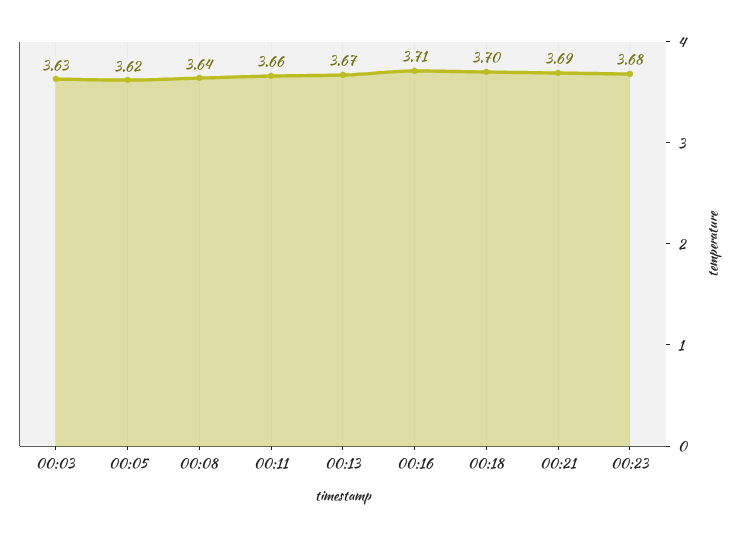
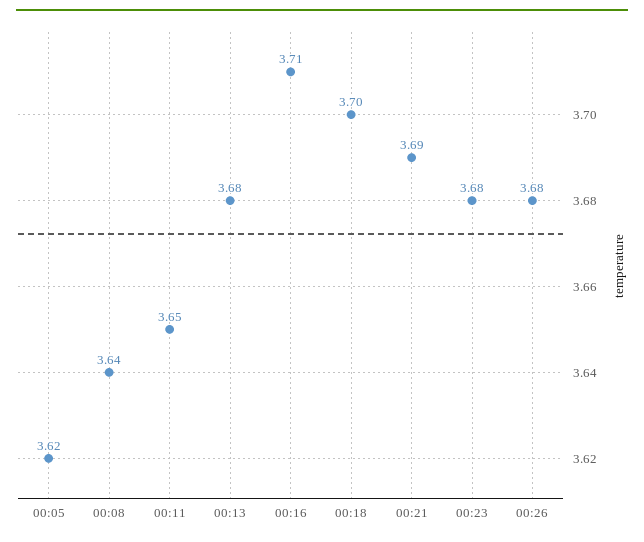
00:03: 3.63 -> none
00:11: 3.66 -> 3.65
00:13: 3.67 -> 3.68
00:26: none -> 3.68

